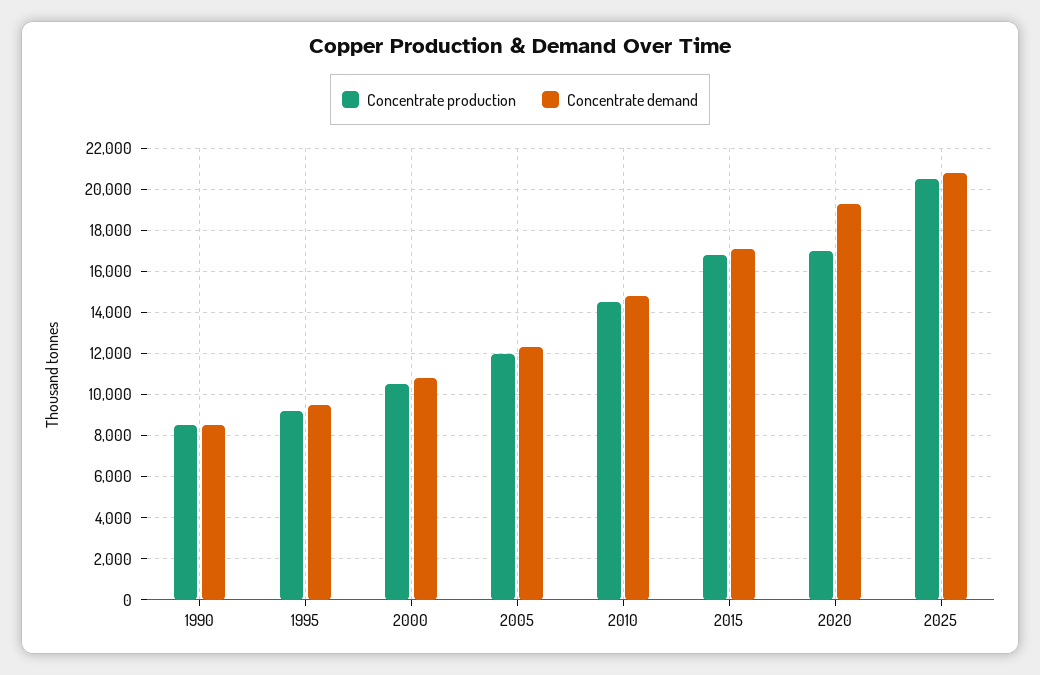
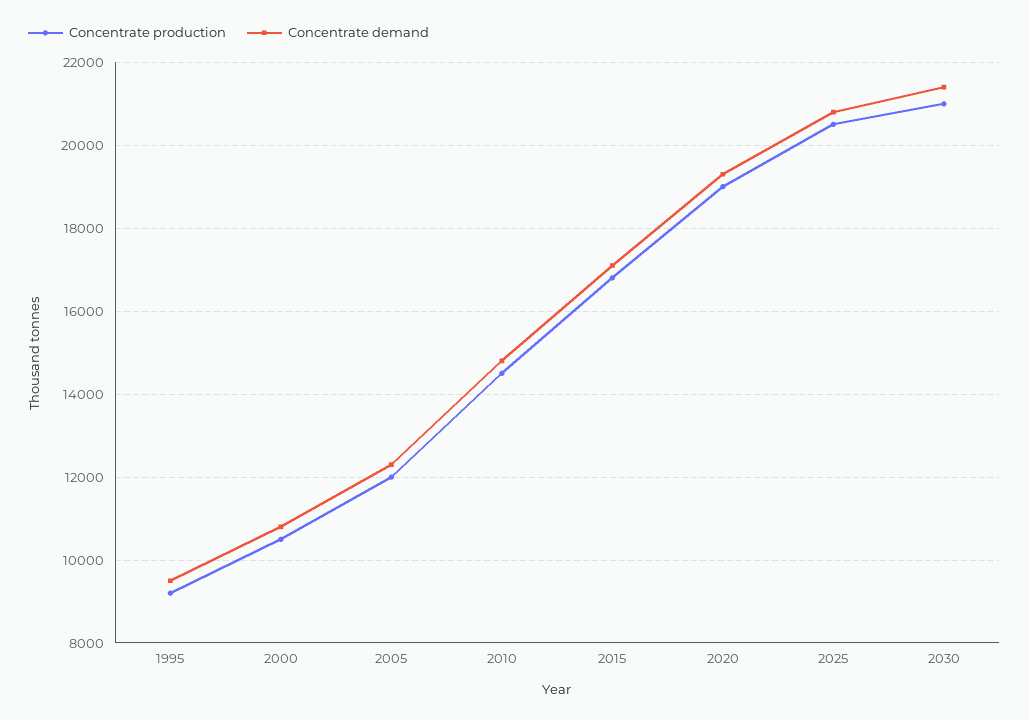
Concentrate production, 1990: 8500 -> none
Concentrate demand, 1990: 8500 -> none
Concentrate production, 2020: 17000 -> 19000
Concentrate production, 2030: none -> 21000
Concentrate demand, 2030: none -> 21400

